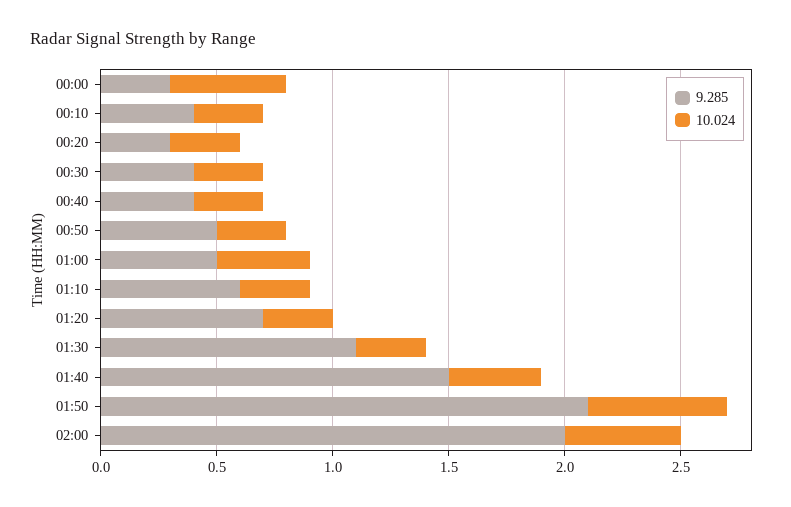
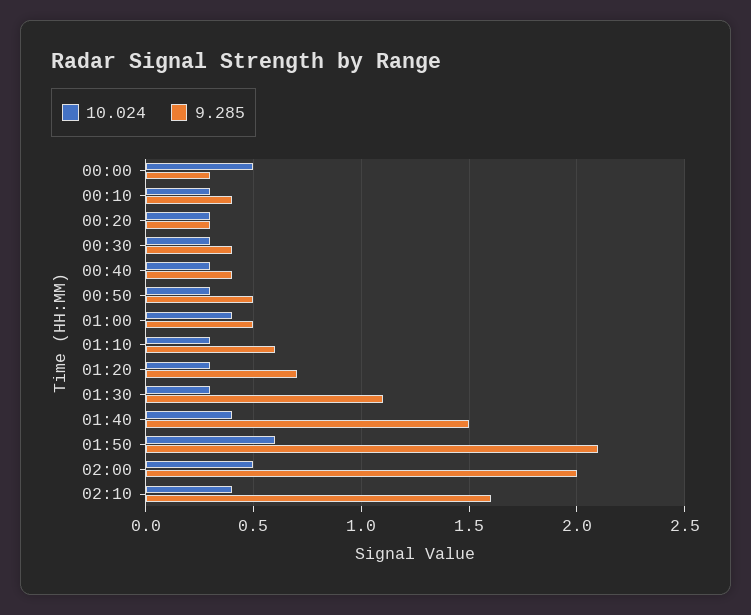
10.024, 02:10: none -> 0.4
9.285, 02:10: none -> 1.6

